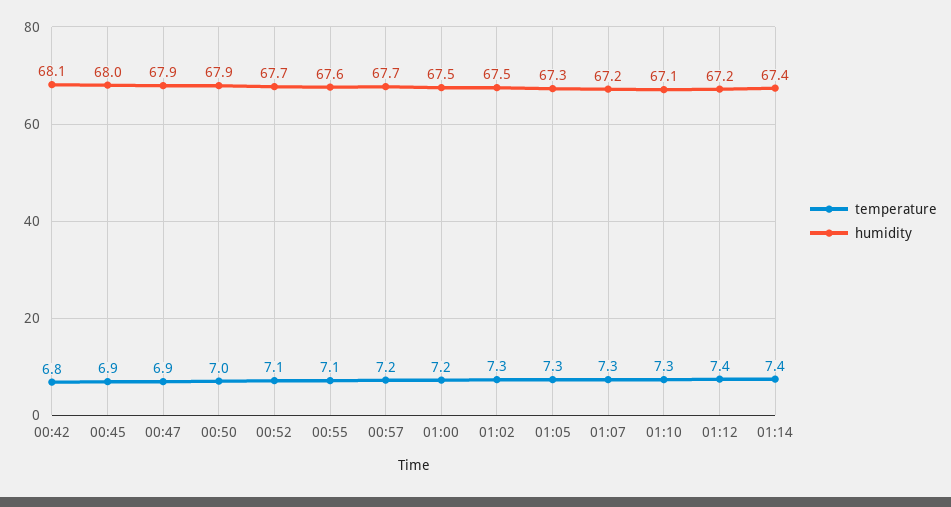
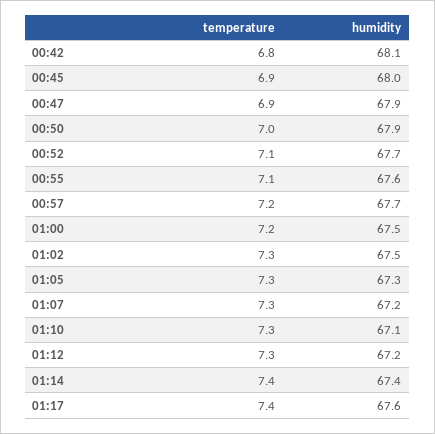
temperature, 01:12: 7.4 -> 7.3
temperature, 01:17: none -> 7.4
humidity, 01:17: none -> 67.6

